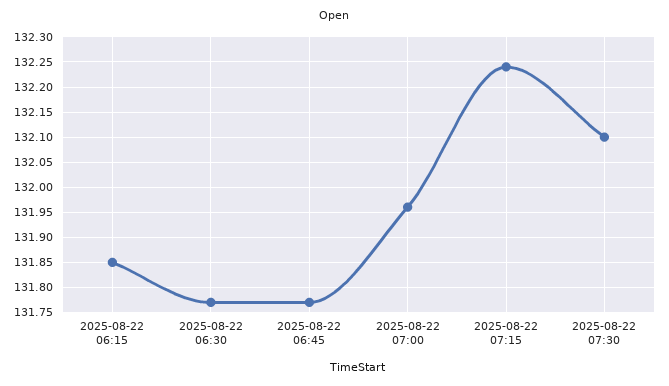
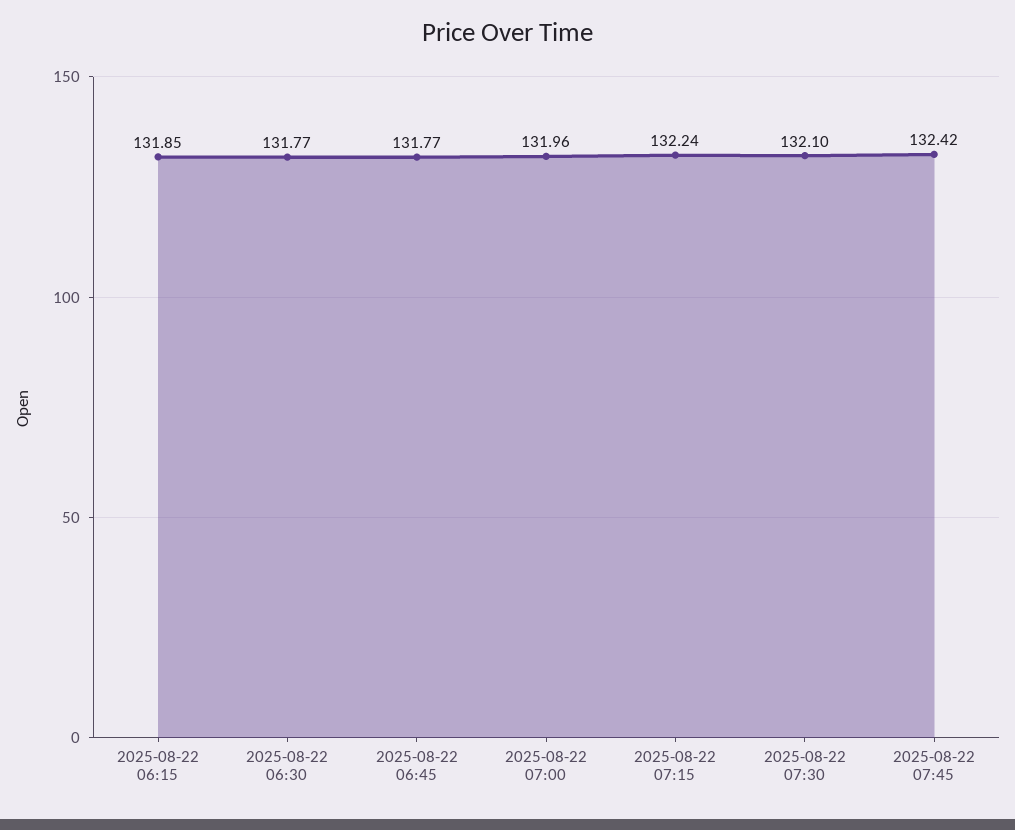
2025-08-22 07:45: none -> 132.42

